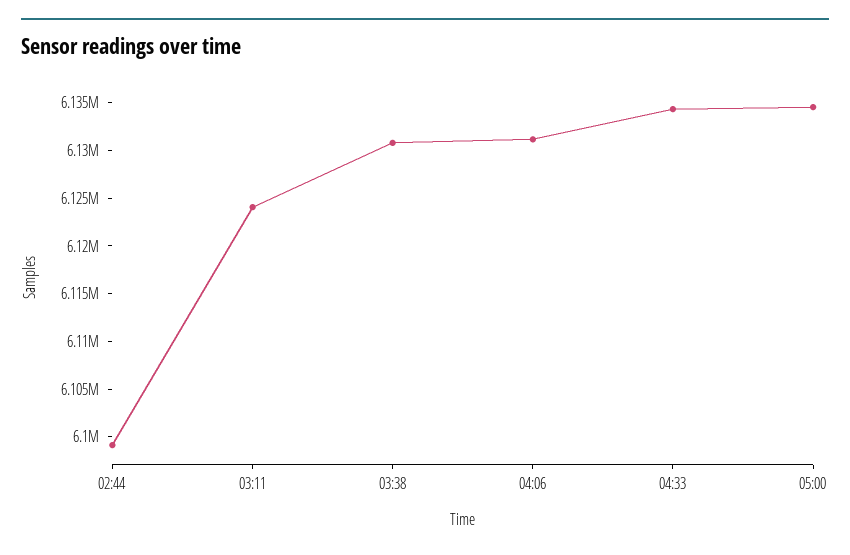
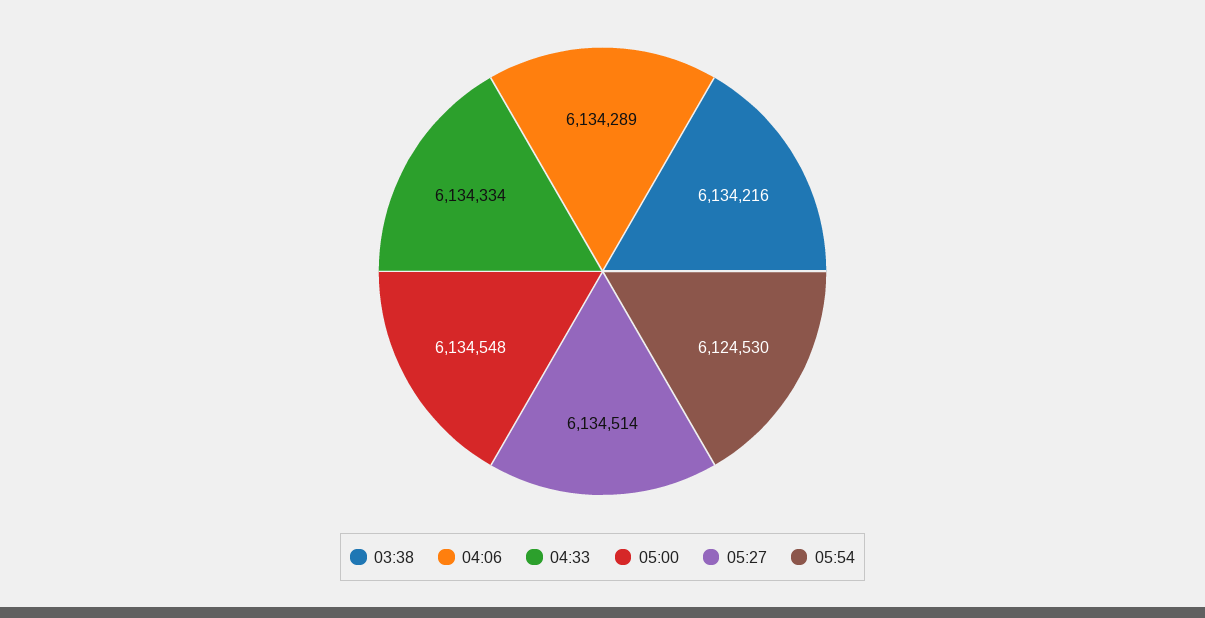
02:44: 6099000 -> none
03:11: 6124000 -> none
03:38: 6131000 -> 6134216
04:06: 6131000 -> 6134289
05:27: none -> 6134514
05:54: none -> 6124530

